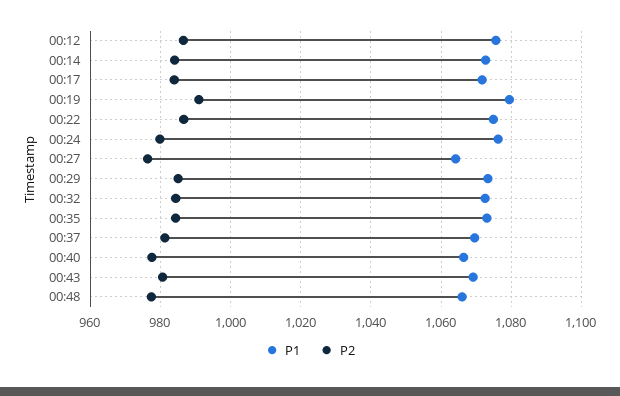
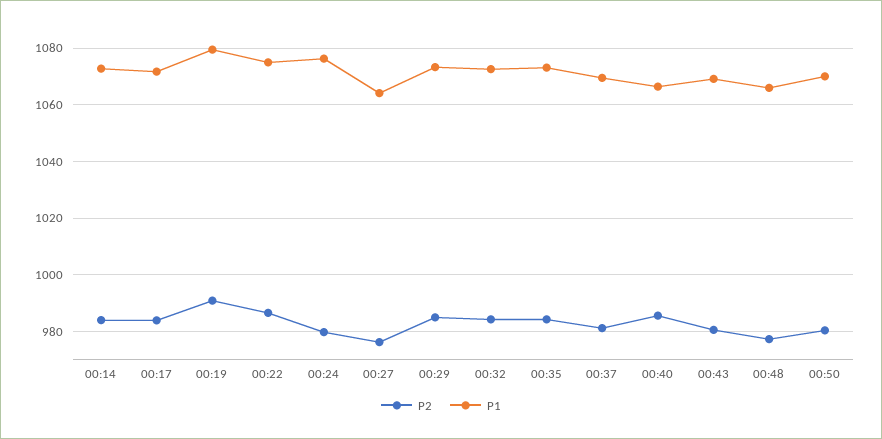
P1, 00:12: 1076 -> none
P2, 00:12: 986 -> none
P2, 00:40: 978 -> 985
P2, 00:50: none -> 980
P1, 00:50: none -> 1070

